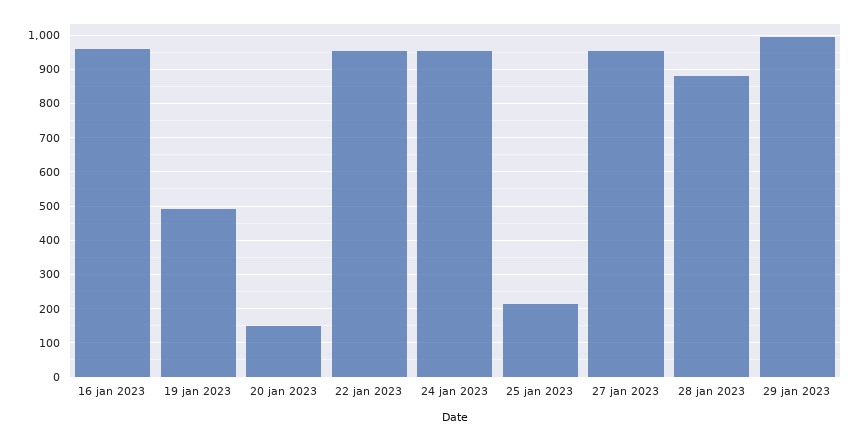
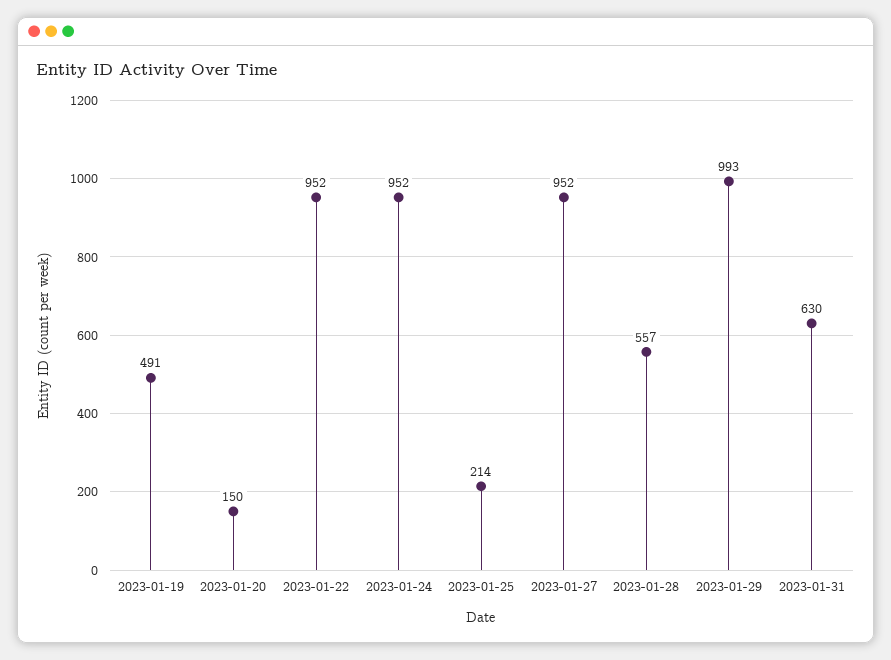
16 jan 2023: 960 -> none
28 jan 2023: 880 -> 557
2023-01-31: none -> 630

